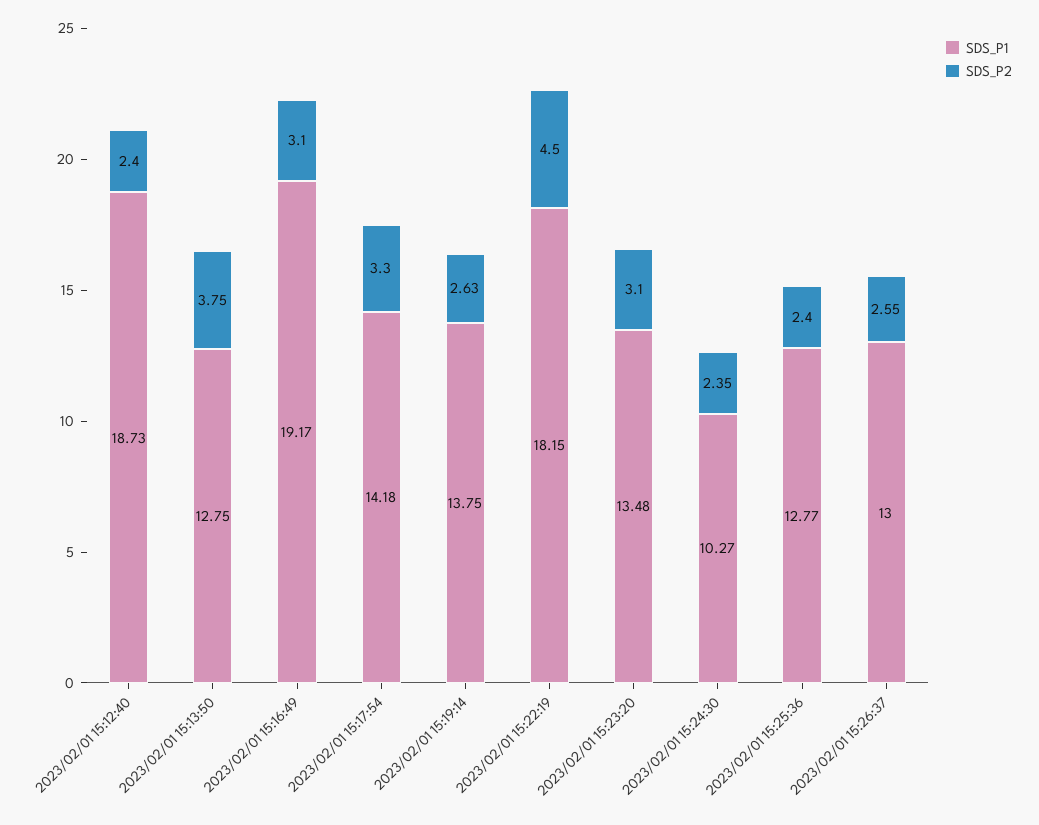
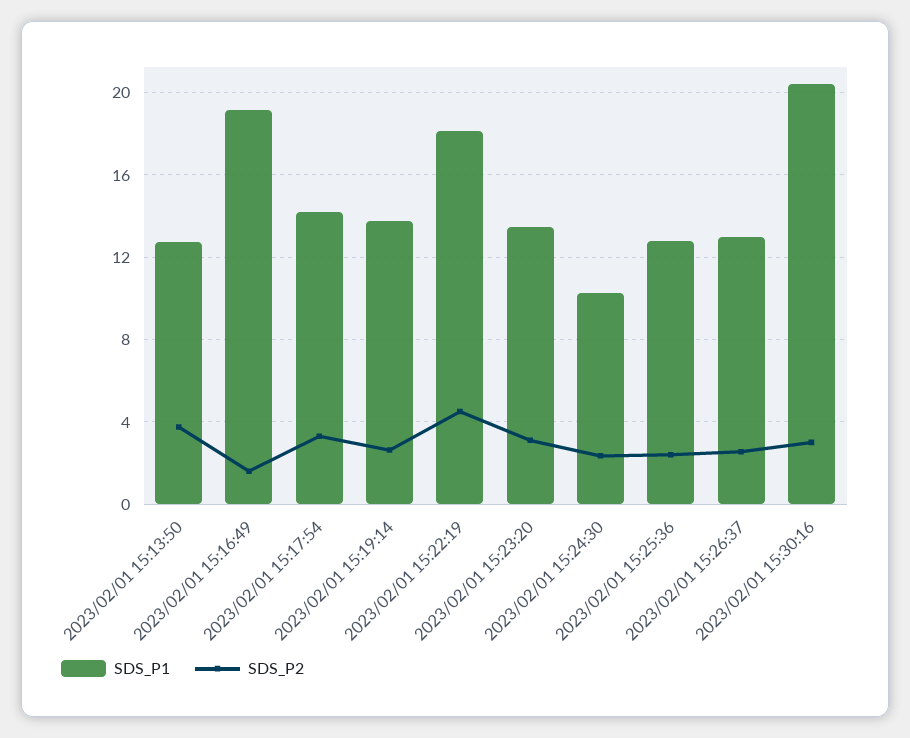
SDS_P1, 2023/02/01 15:12:40: 18.73 -> none
SDS_P2, 2023/02/01 15:12:40: 2.4 -> none
SDS_P2, 2023/02/01 15:16:49: 3.1 -> 1.5
SDS_P1, 2023/02/01 15:30:16: none -> 20.5
SDS_P2, 2023/02/01 15:30:16: none -> 3

